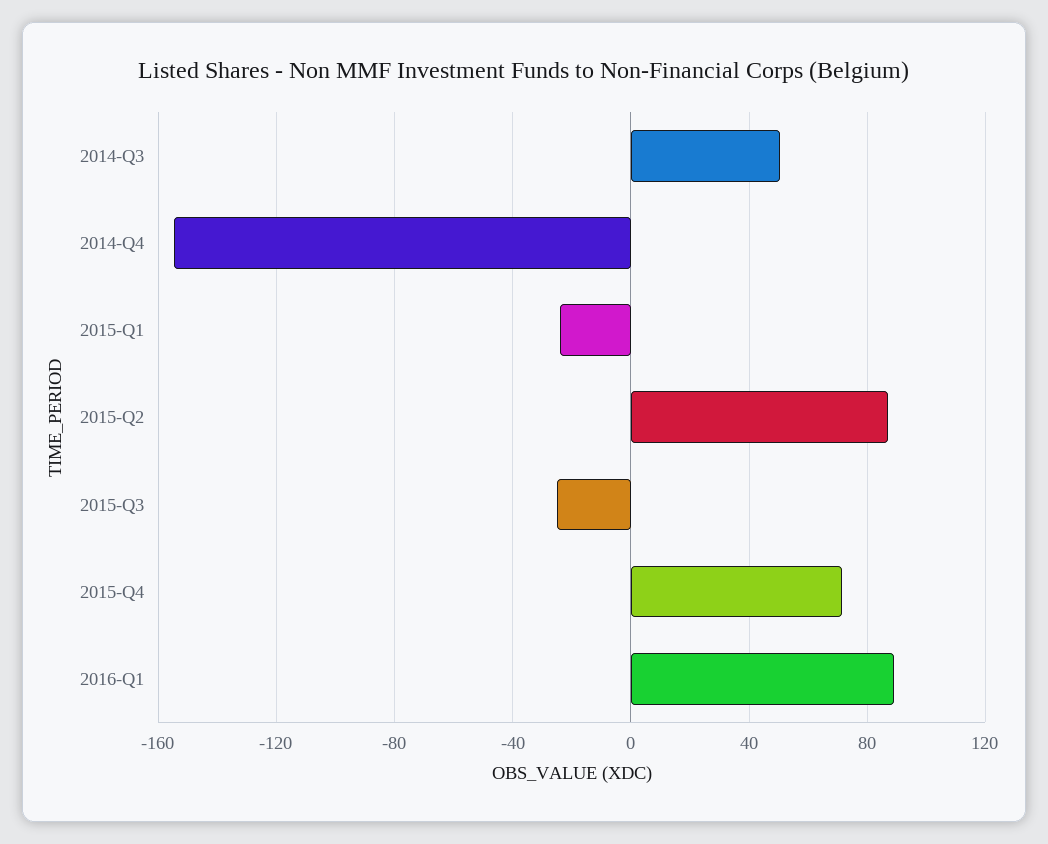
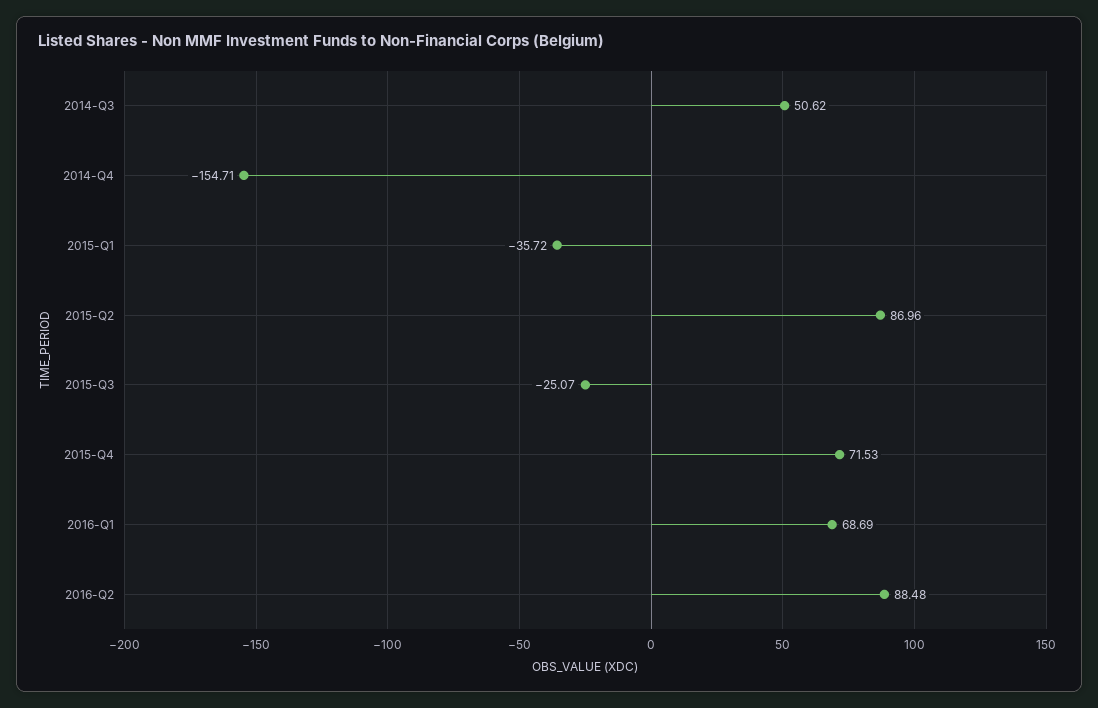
2015-Q1: -25 -> -35.72
2016-Q1: 90 -> 68.69
2016-Q2: none -> 88.48

